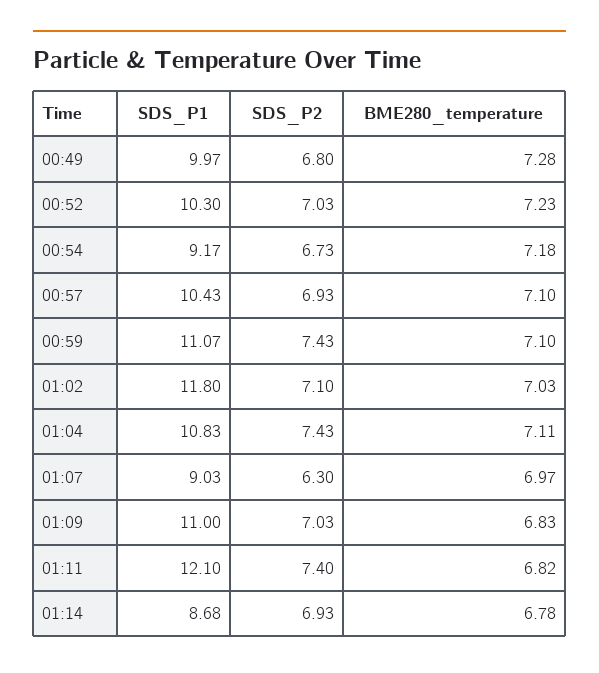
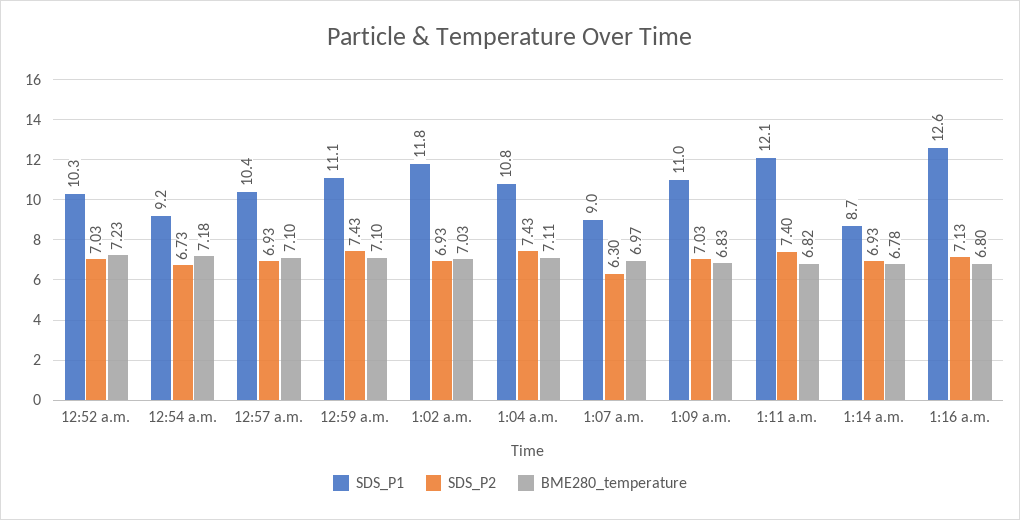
SDS_P1, 00:49: 9.97 -> none
SDS_P2, 00:49: 6.8 -> none
BME280_temperature, 00:49: 7.28 -> none
SDS_P2, 01:02: 7.1 -> 6.93
SDS_P1, 1:16 a.m.: none -> 12.6
SDS_P2, 1:16 a.m.: none -> 7.13
BME280_temperature, 1:16 a.m.: none -> 6.8

